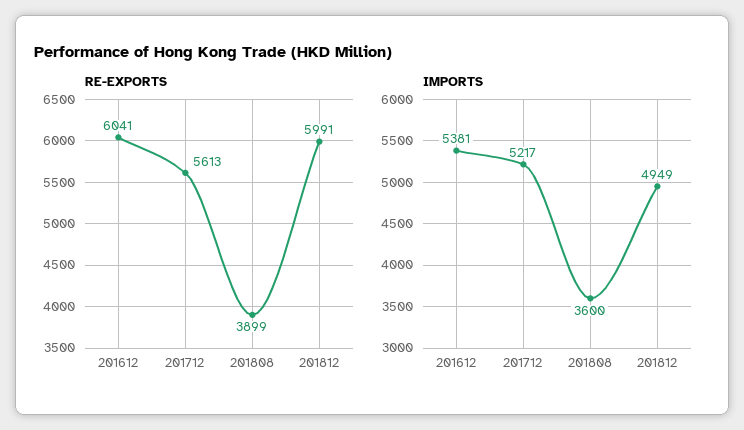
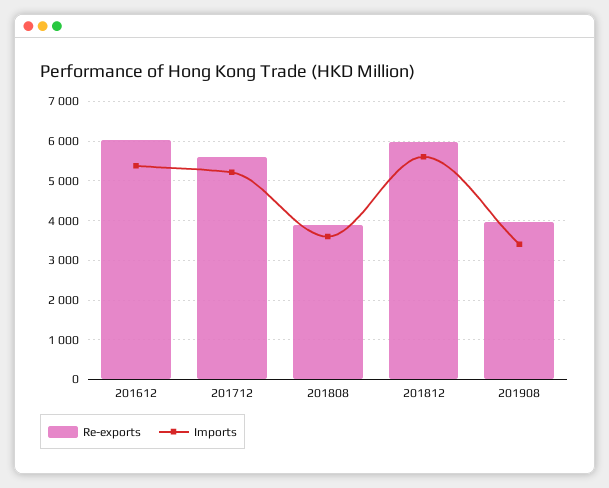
IMPORTS, 201812: 4949 -> 5600
RE-EXPORTS, 201908: none -> 4000
IMPORTS, 201908: none -> 3400

